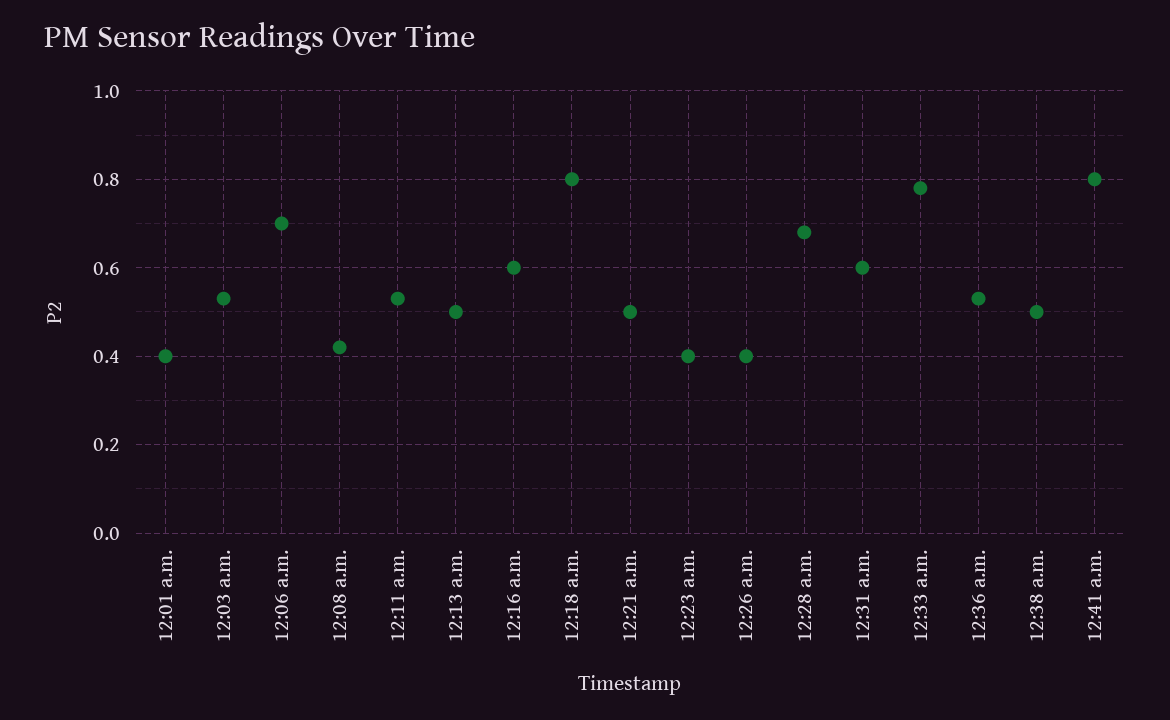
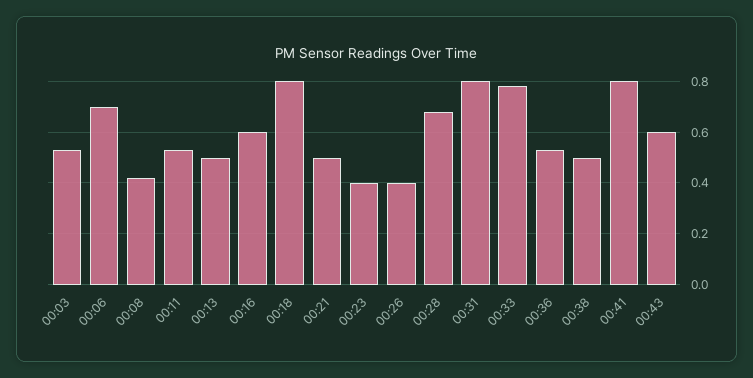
12:01 a.m.: 0.4 -> none
12:31 a.m.: 0.6 -> 0.8
00:43: none -> 0.6

